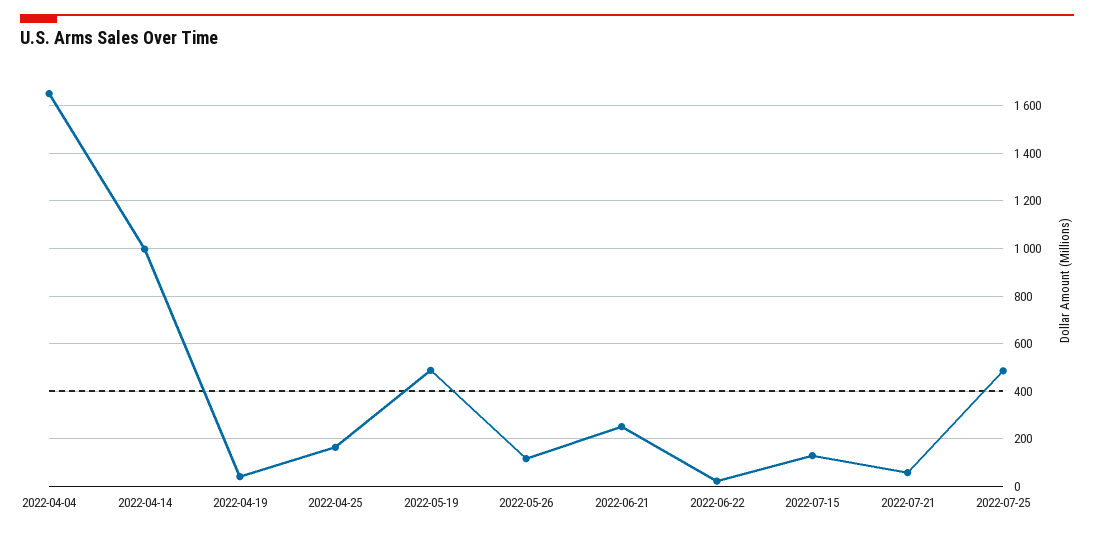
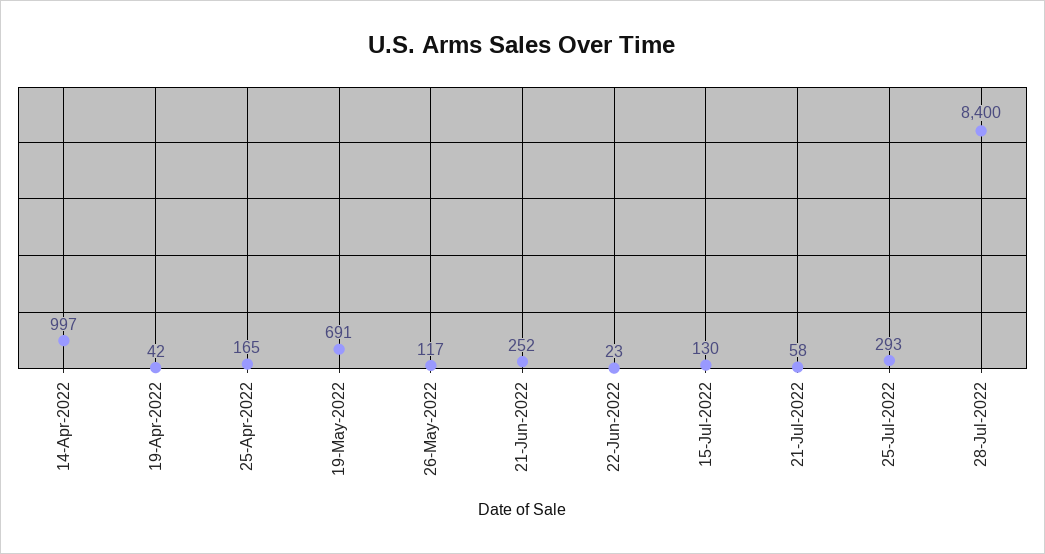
2022-04-04: 1650 -> none
2022-05-19: 500 -> 691
2022-07-25: 500 -> 293
28-Jul-2022: none -> 8400

